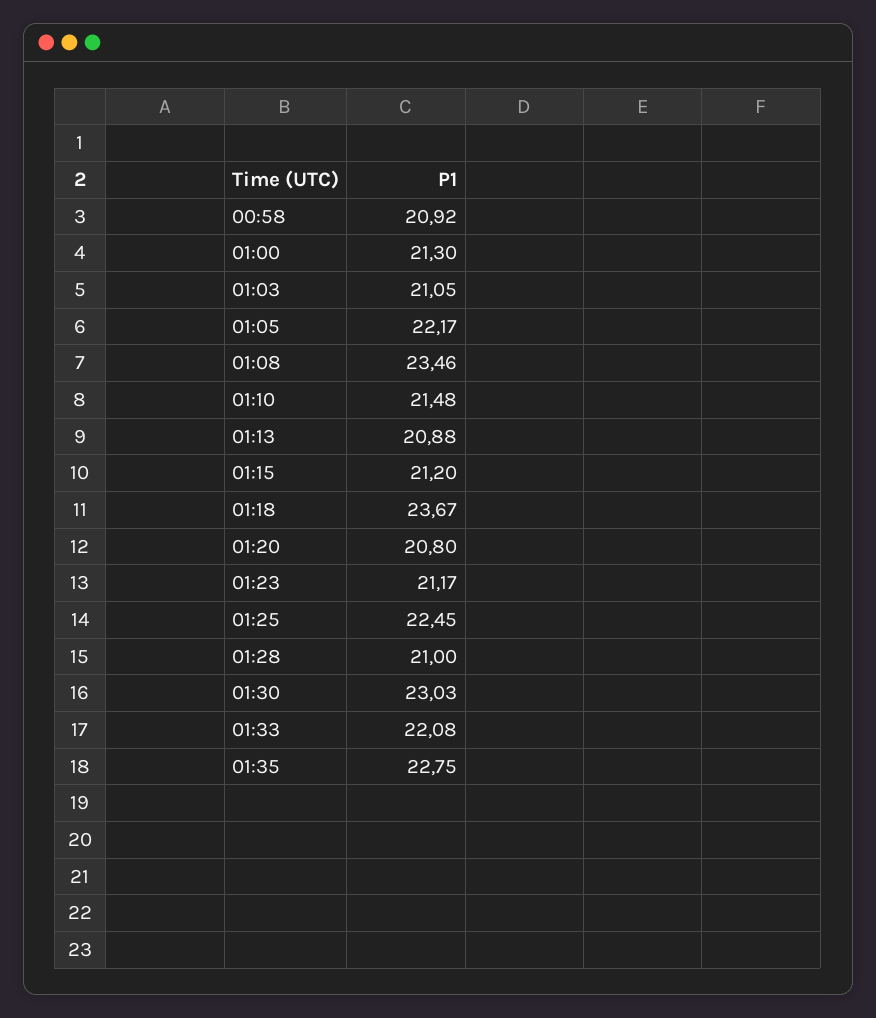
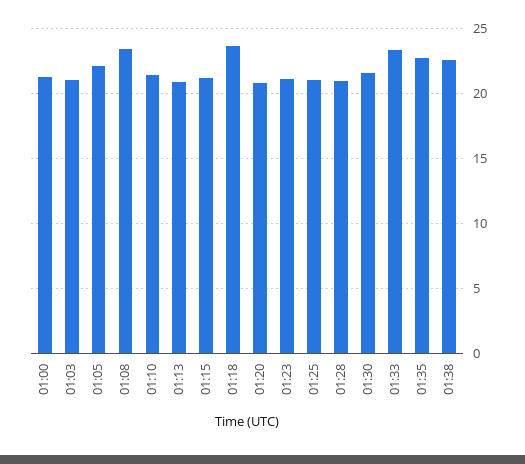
00:58: 20.92 -> none
01:25: 22.45 -> 21
01:30: 23.03 -> 21.5
01:33: 22.08 -> 23.5
01:38: none -> 22.5

